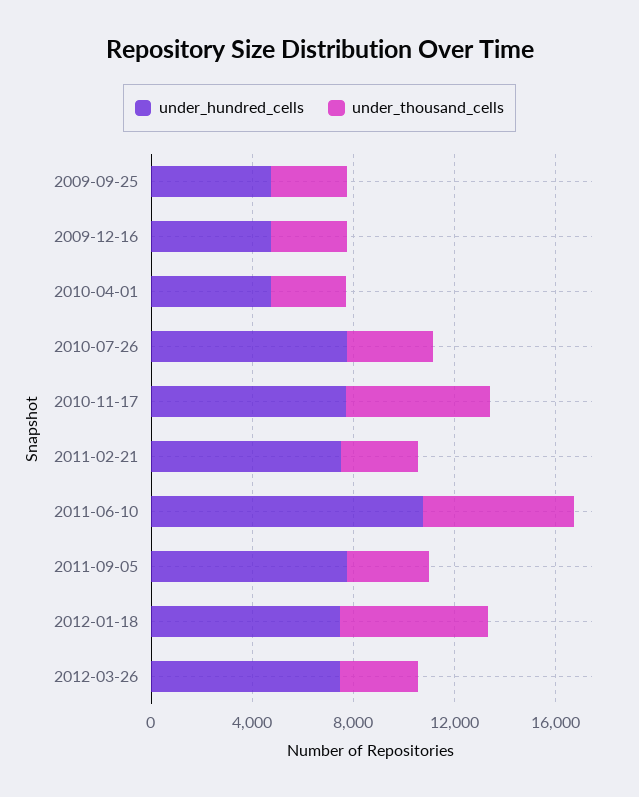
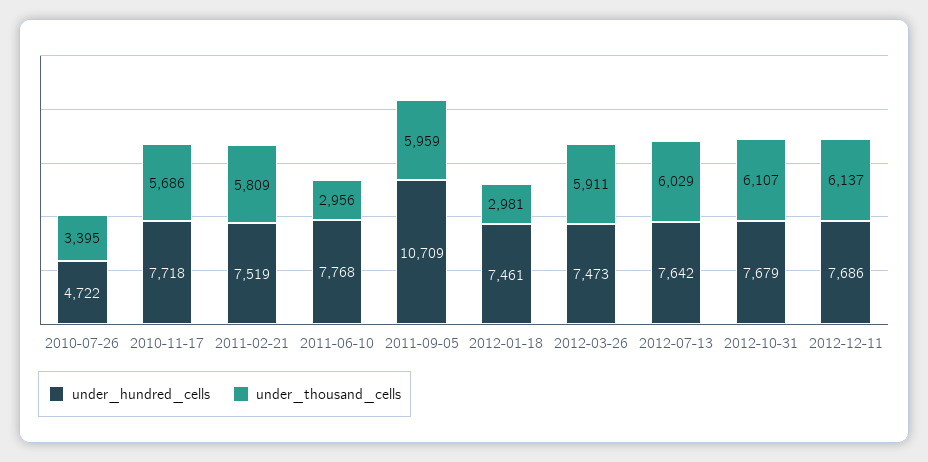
under_hundred_cells, 2009-09-25: 5000 -> none
under_thousand_cells, 2009-09-25: 3000 -> none
under_hundred_cells, 2009-12-16: 5000 -> none
under_thousand_cells, 2009-12-16: 3000 -> none
under_hundred_cells, 2010-04-01: 5000 -> none
under_thousand_cells, 2010-04-01: 3000 -> none
under_hundred_cells, 2010-07-26: 8000 -> 4722
under_thousand_cells, 2011-02-21: 3000 -> 5809
under_hundred_cells, 2011-06-10: 11000 -> 7768
under_thousand_cells, 2011-06-10: 6000 -> 2956
under_hundred_cells, 2011-09-05: 8000 -> 10709
under_thousand_cells, 2011-09-05: 3000 -> 5959
under_thousand_cells, 2012-01-18: 6000 -> 2981
under_thousand_cells, 2012-03-26: 3000 -> 5911
under_hundred_cells, 2012-07-13: none -> 7642
under_thousand_cells, 2012-07-13: none -> 6029
under_hundred_cells, 2012-10-31: none -> 7679
under_thousand_cells, 2012-10-31: none -> 6107
under_hundred_cells, 2012-12-11: none -> 7686
under_thousand_cells, 2012-12-11: none -> 6137

